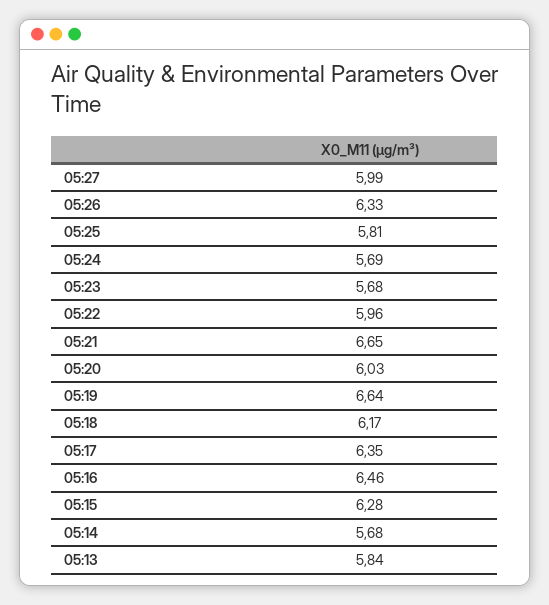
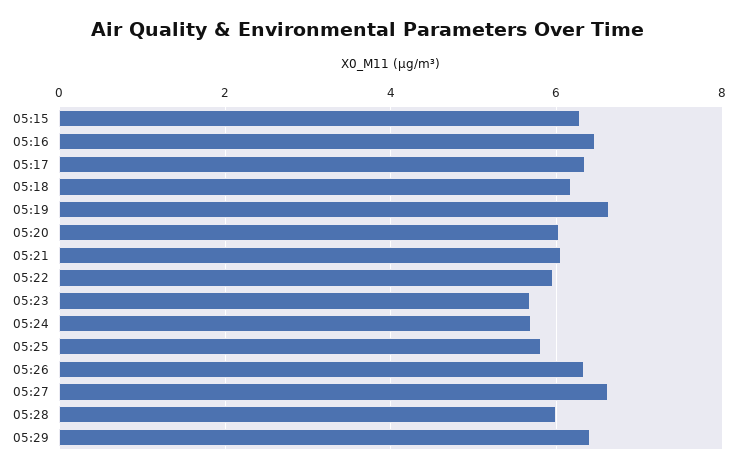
05:27: 5.99 -> 6.6
05:21: 6.65 -> 6
05:14: 5.68 -> none
05:13: 5.84 -> none
05:28: none -> 6
05:29: none -> 6.4

